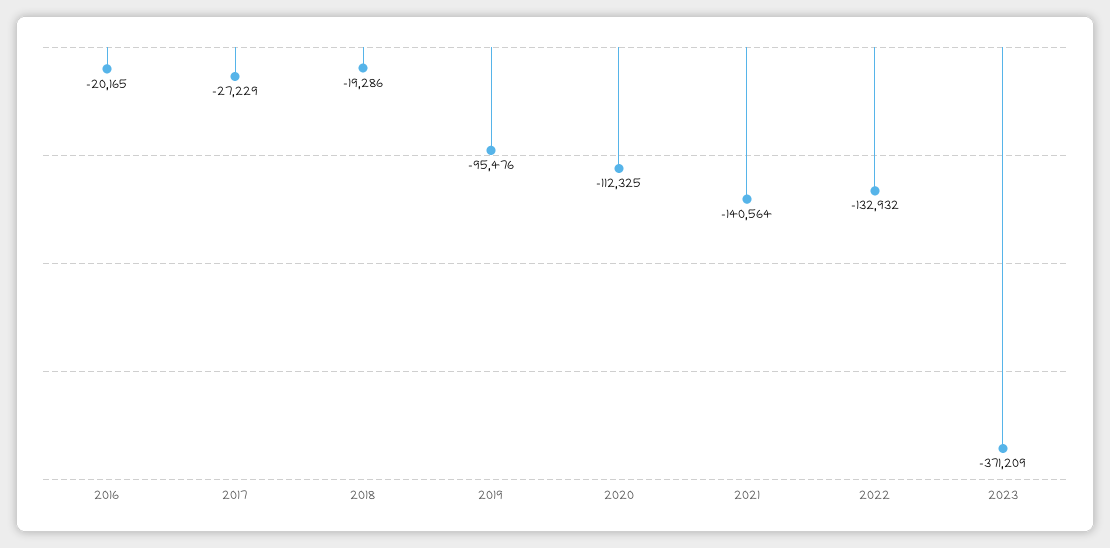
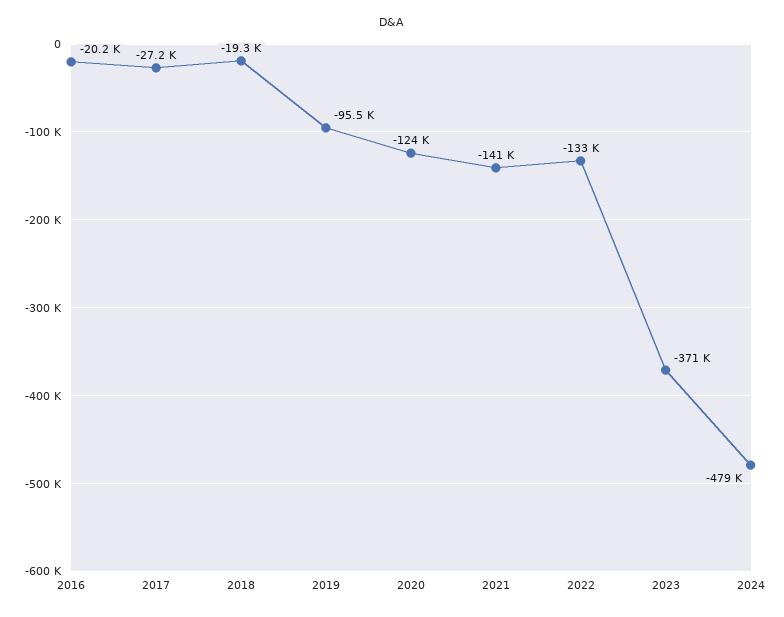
2020: -112325 -> -124000
2024: none -> -479000

